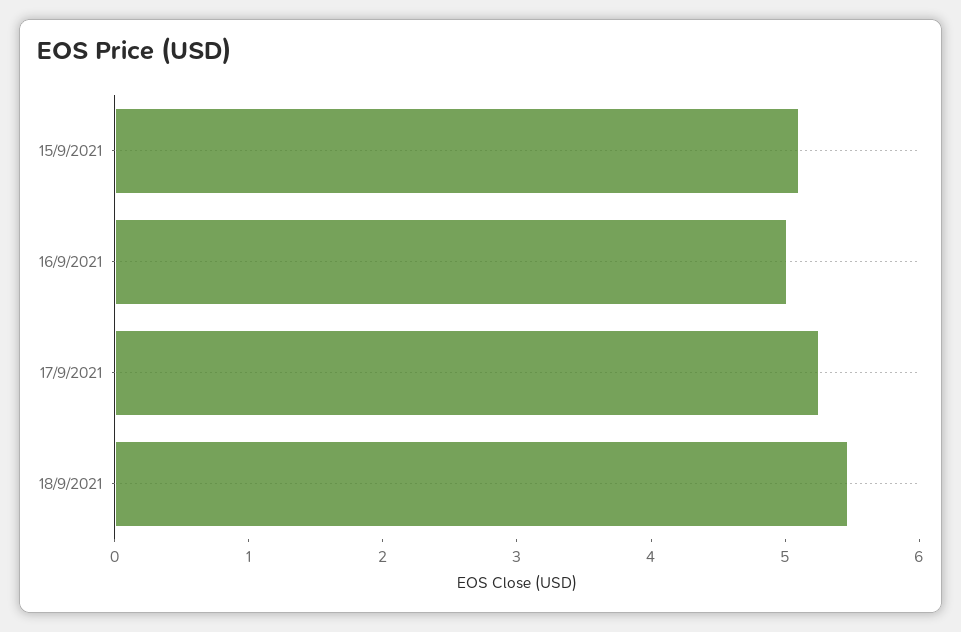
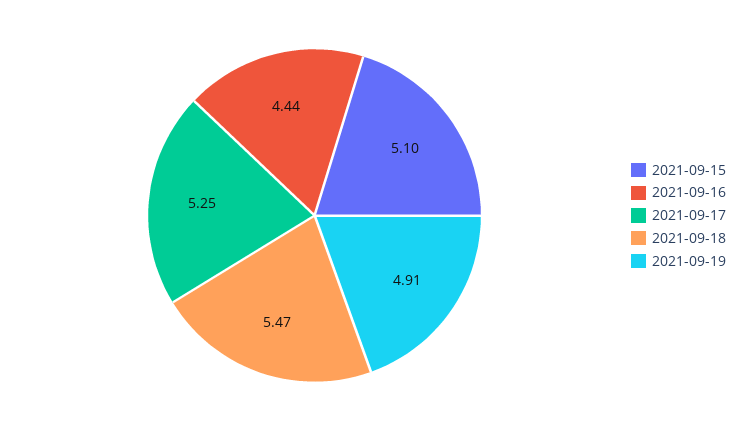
16/9/2021: 5 -> 4.44
2021-09-19: none -> 4.91

